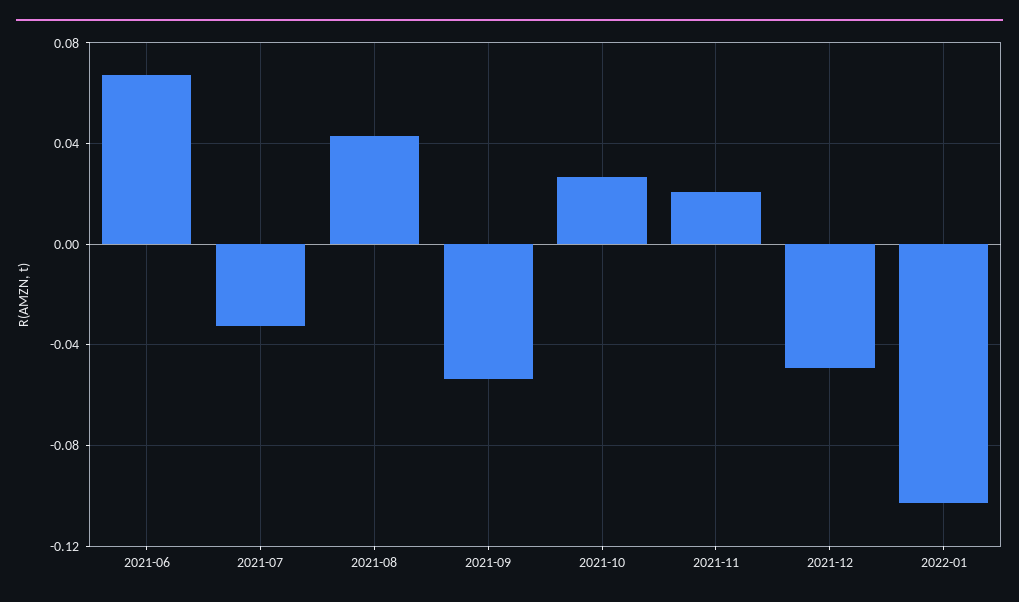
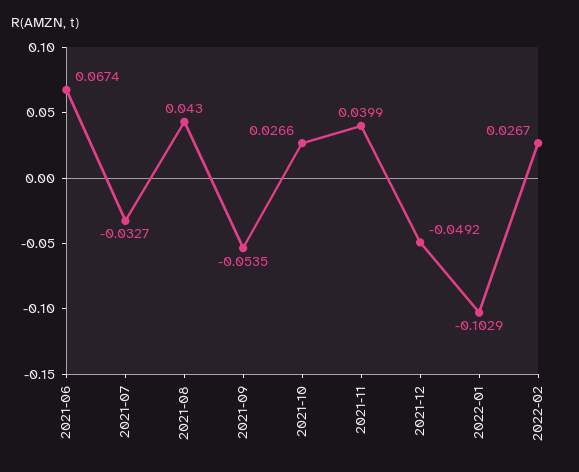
2021-11: 0.02 -> 0.0399
2022-02: none -> 0.0267

